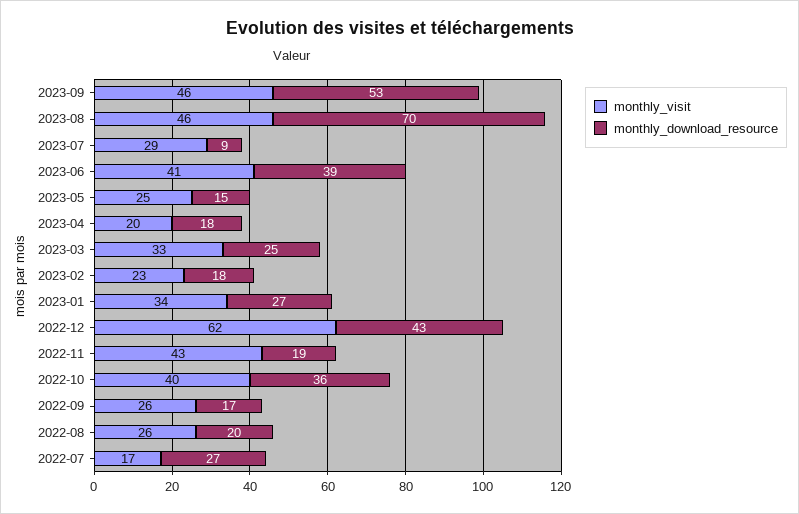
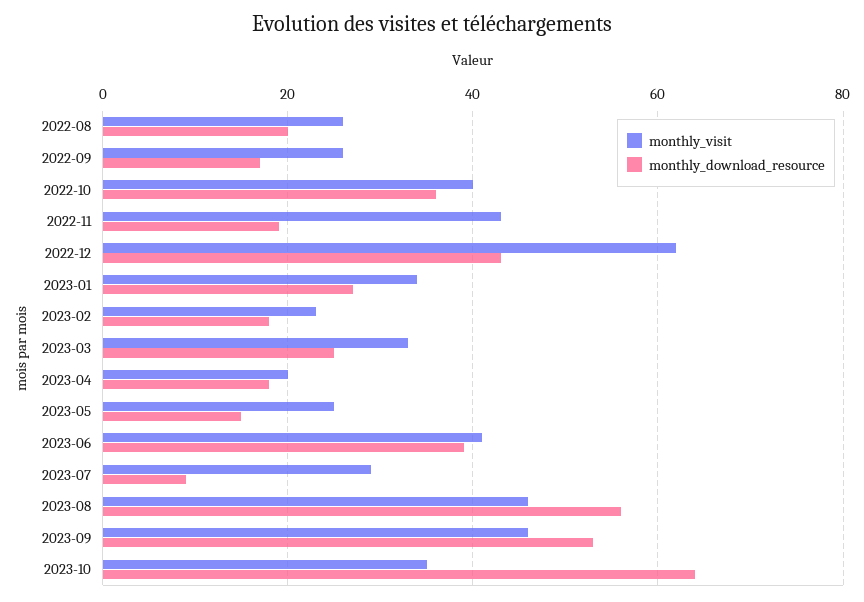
monthly_download_resource, 2023-08: 70 -> 55
monthly_visit, 2022-07: 17 -> none
monthly_download_resource, 2022-07: 27 -> none
monthly_visit, 2023-10: none -> 35
monthly_download_resource, 2023-10: none -> 65

